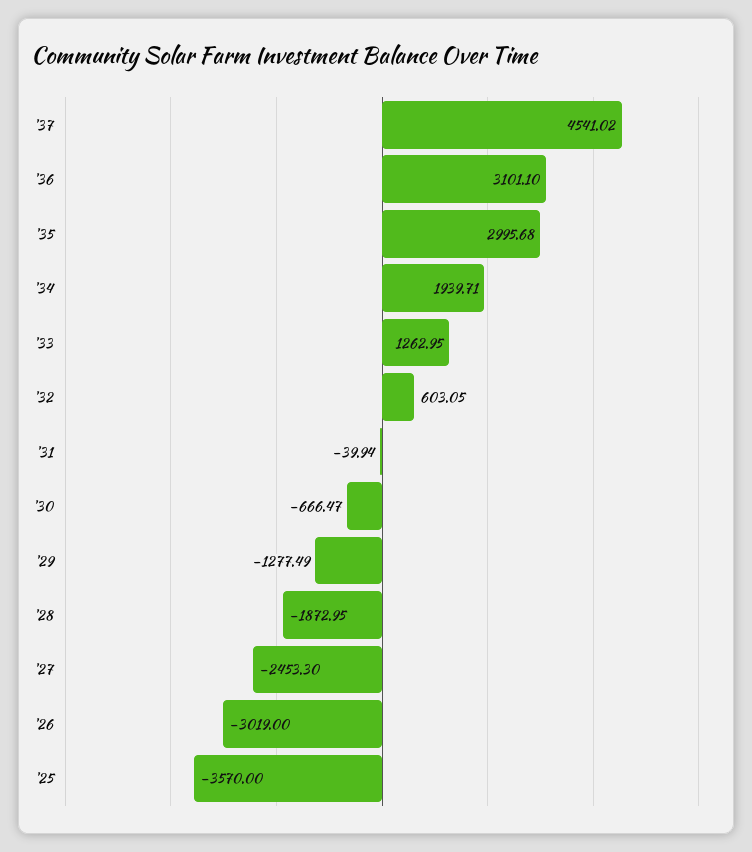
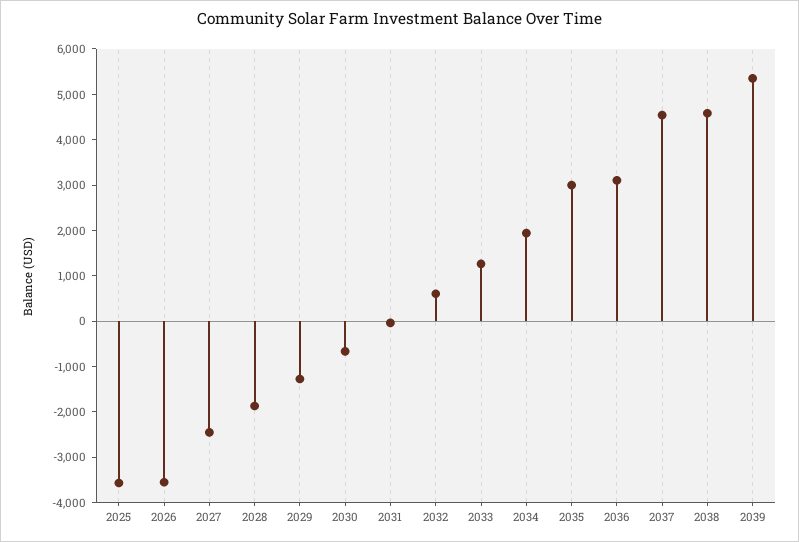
'26: -3019 -> -3600
2038: none -> 4600
2039: none -> 5400

